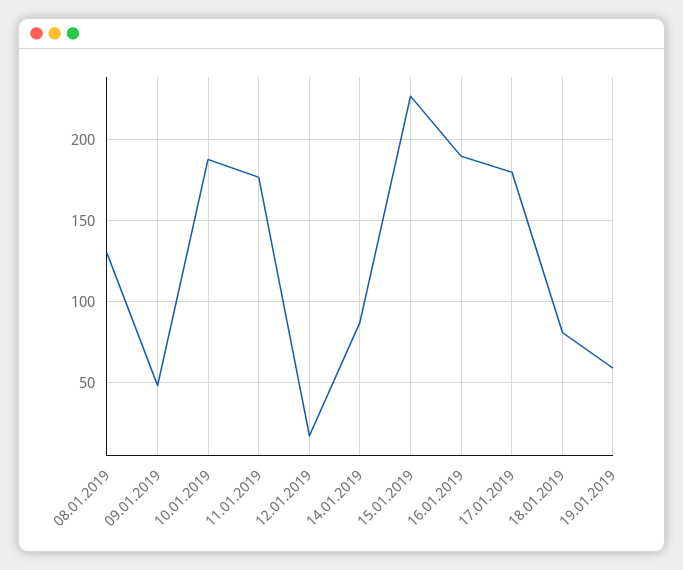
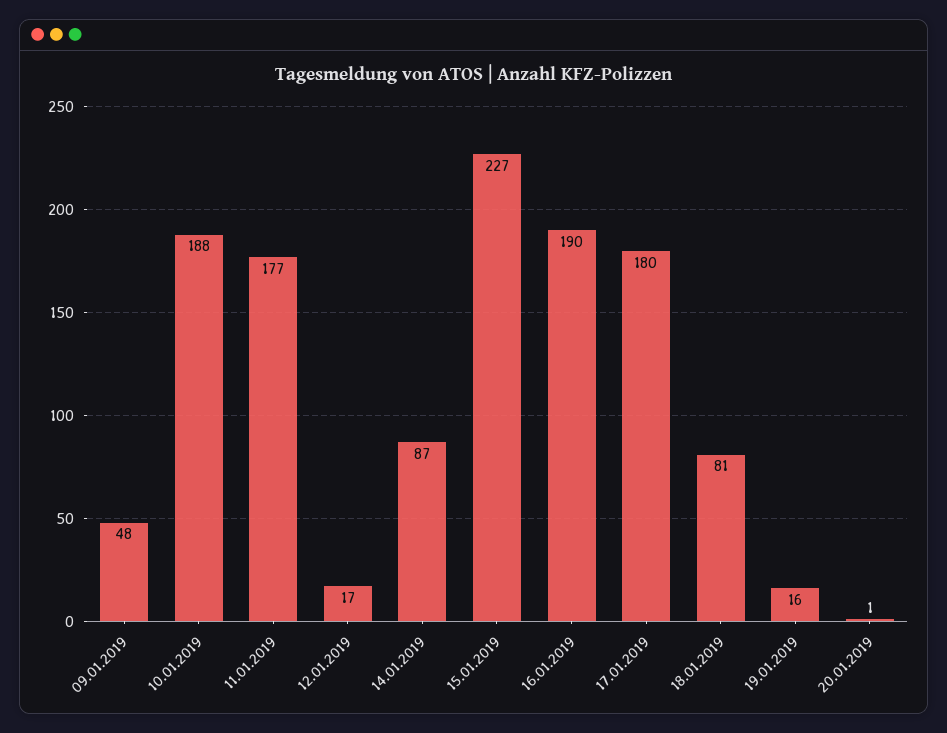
08.01.2019: 130 -> none
19.01.2019: 60 -> 16
20.01.2019: none -> 1

